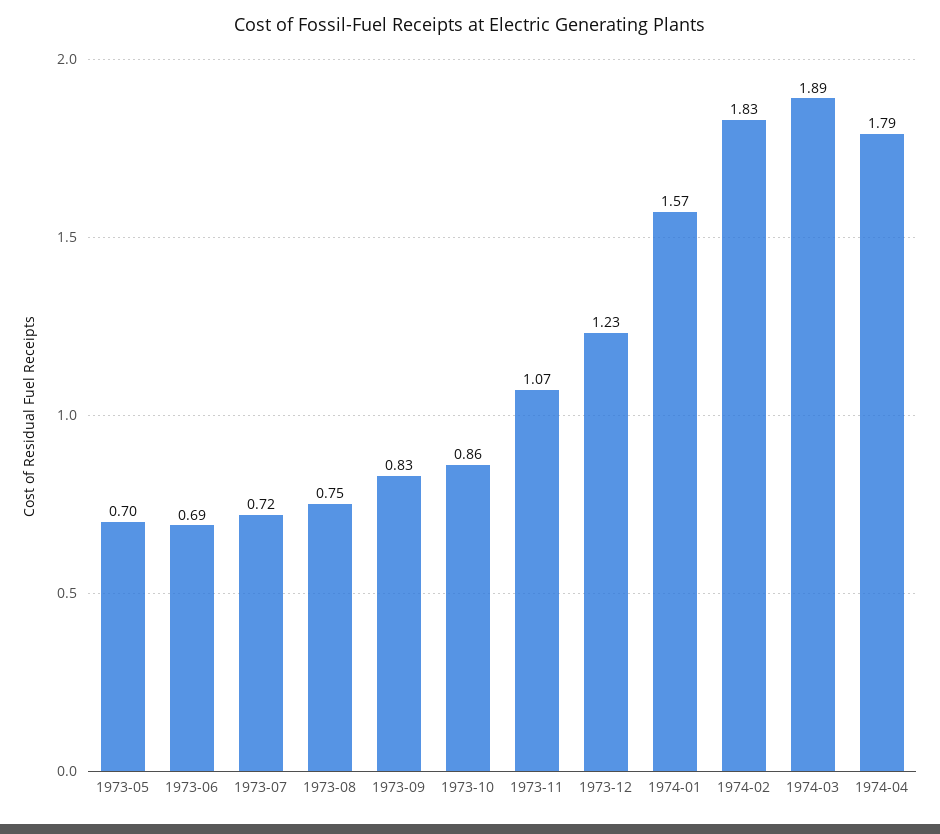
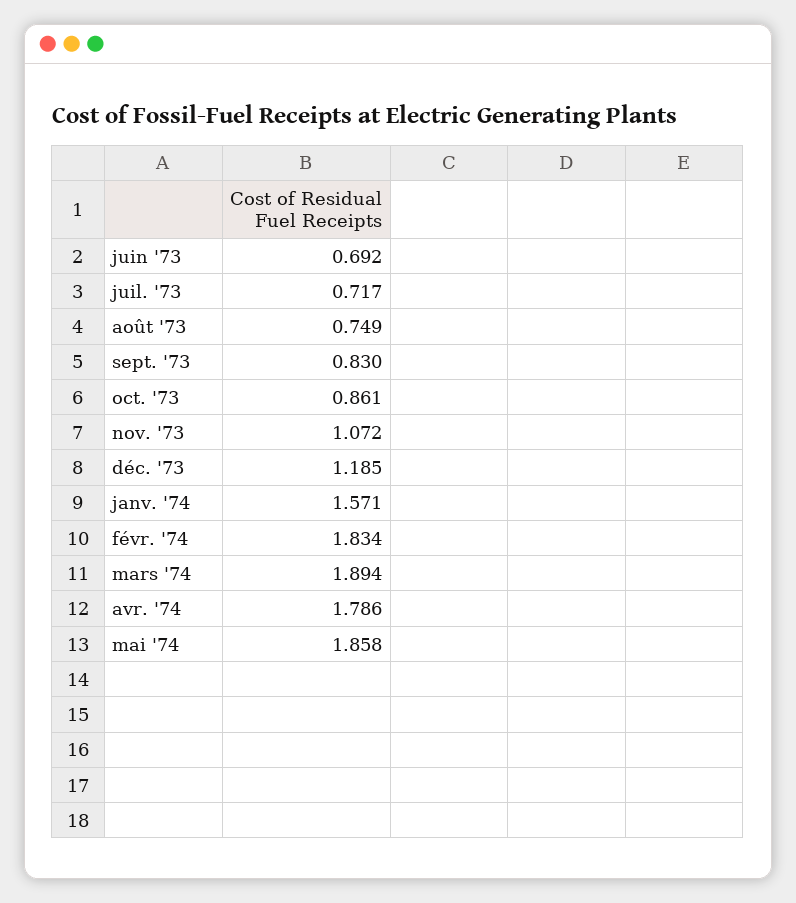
1973-05: 0.7 -> none
1973-12: 1.23 -> 1.185
mai '74: none -> 1.858

